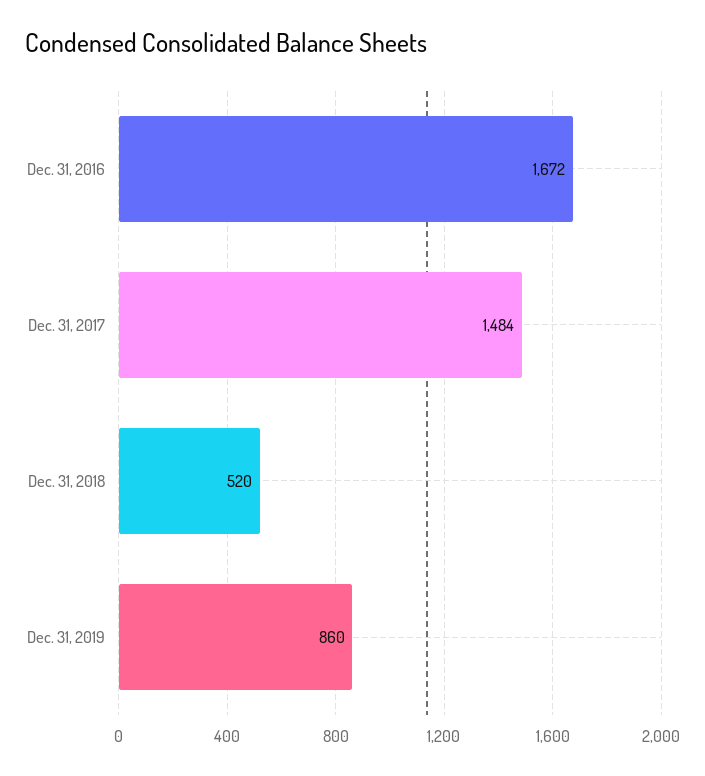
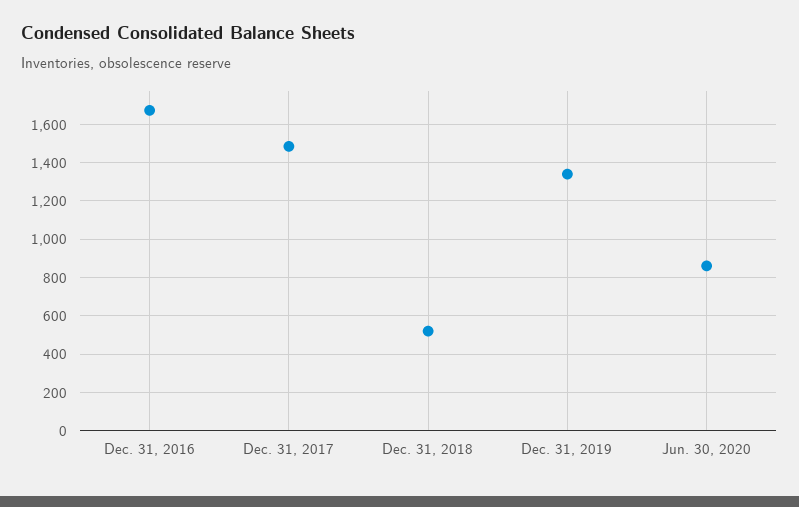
Dec. 31, 2019: 860 -> 1350
Jun. 30, 2020: none -> 850

